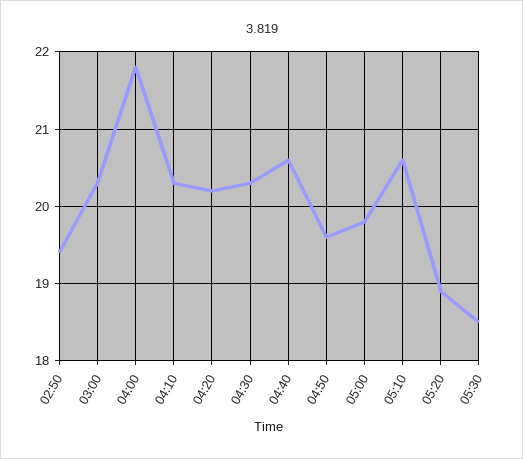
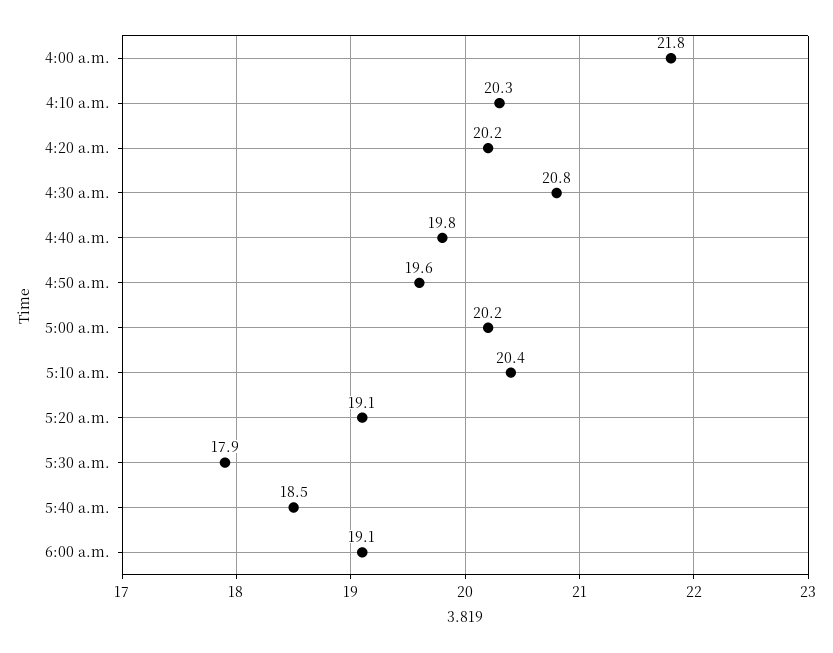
02:50: 19.4 -> none
03:00: 20.3 -> none
04:30: 20.3 -> 20.8
04:40: 20.6 -> 19.8
05:00: 19.8 -> 20.2
05:10: 20.6 -> 20.4
05:20: 18.9 -> 19.1
05:30: 18.5 -> 17.9
5:40 a.m.: none -> 18.5
6:00 a.m.: none -> 19.1

